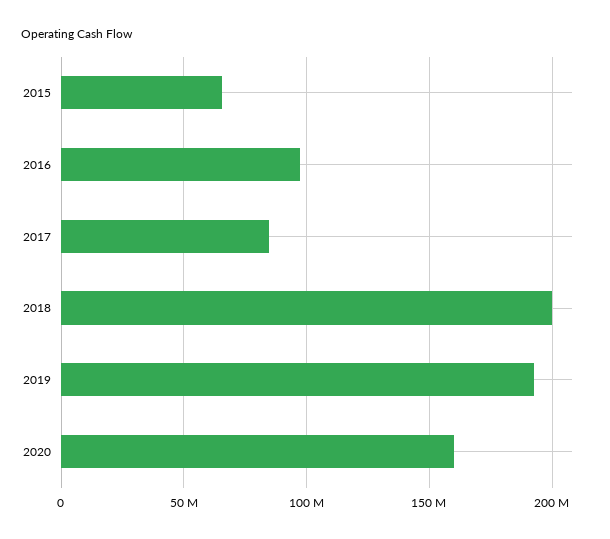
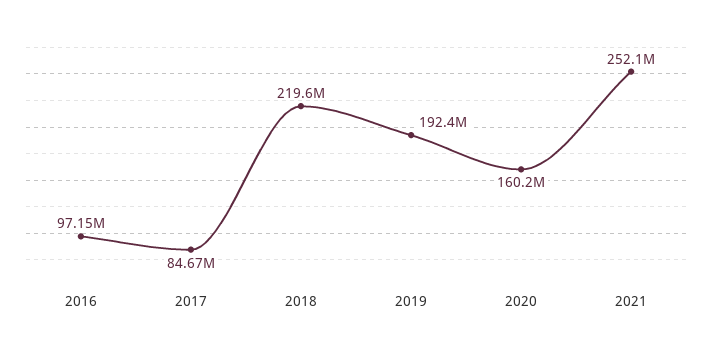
2015: 65000000 -> none
2018: 200000000 -> 219600000
2021: none -> 252100000

